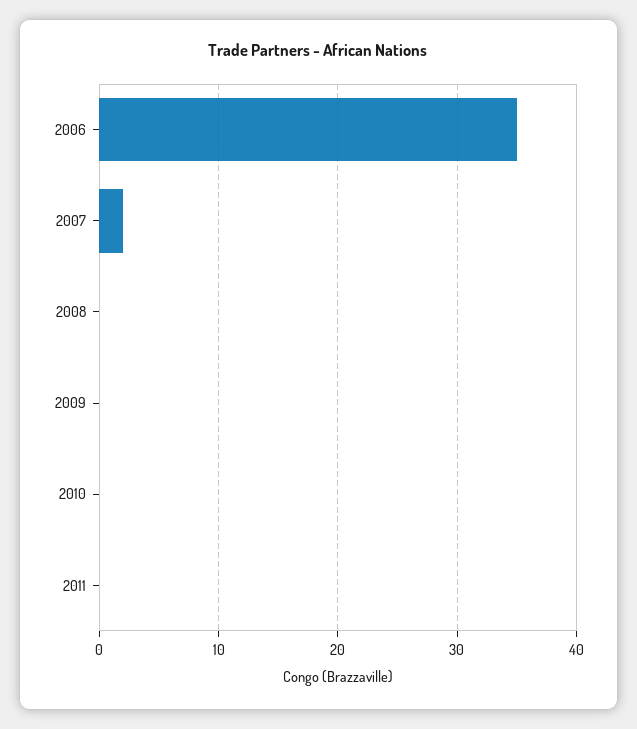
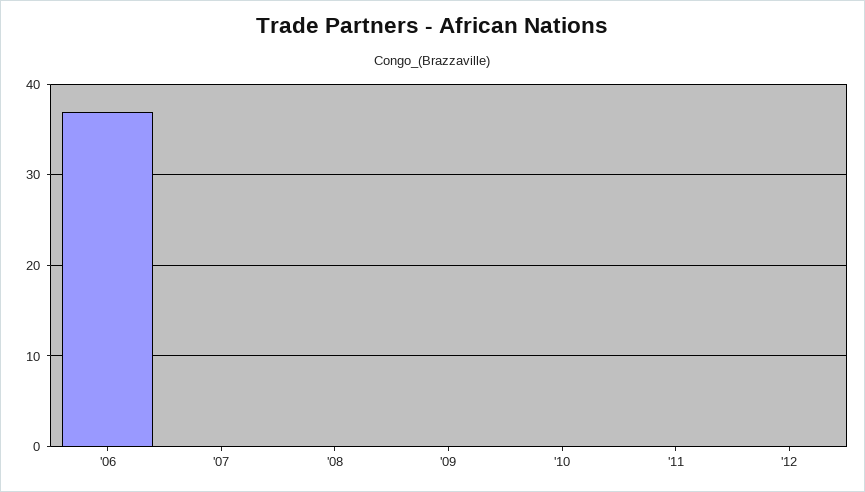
2006: 35 -> 37
2007: 2 -> 0
'12: none -> 0

